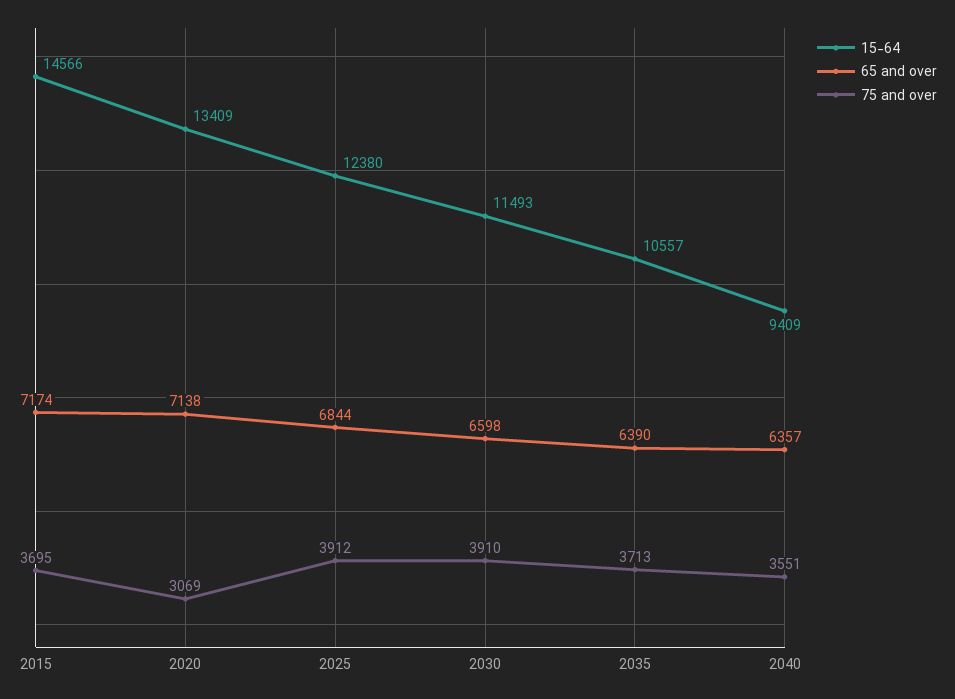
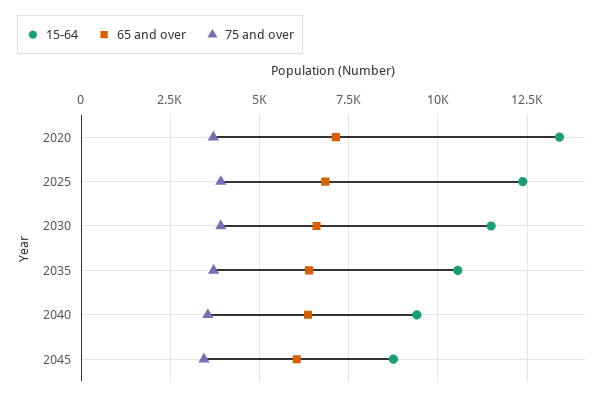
15-64, 2015: 14566 -> none
65 and over, 2015: 7174 -> none
75 and over, 2015: 3695 -> none
75 and over, 2020: 3069 -> 3750
15-64, 2045: none -> 8750
65 and over, 2045: none -> 6000
75 and over, 2045: none -> 3500

